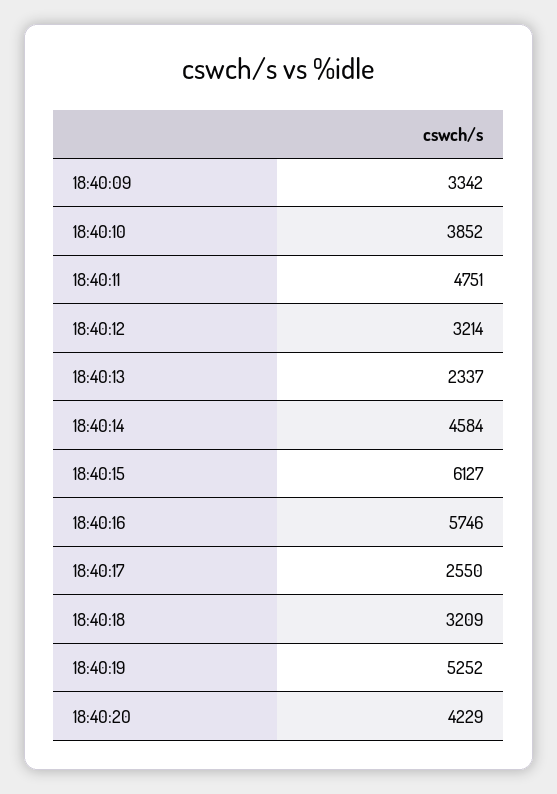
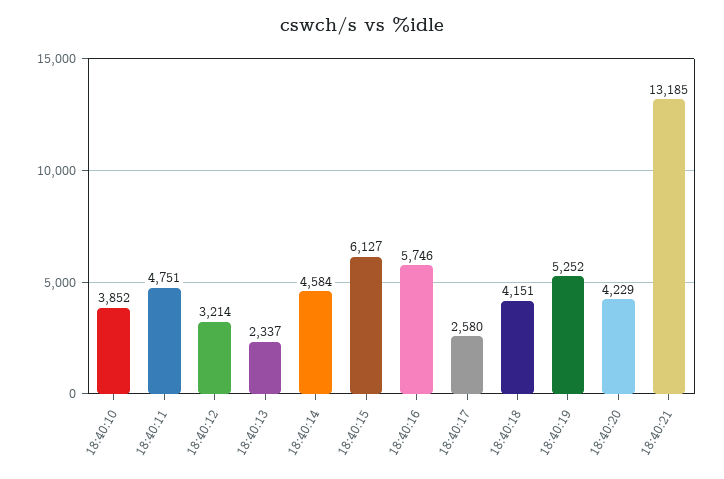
18:40:09: 3342 -> none
18:40:17: 2550 -> 2580
18:40:18: 3209 -> 4151
18:40:21: none -> 13185

